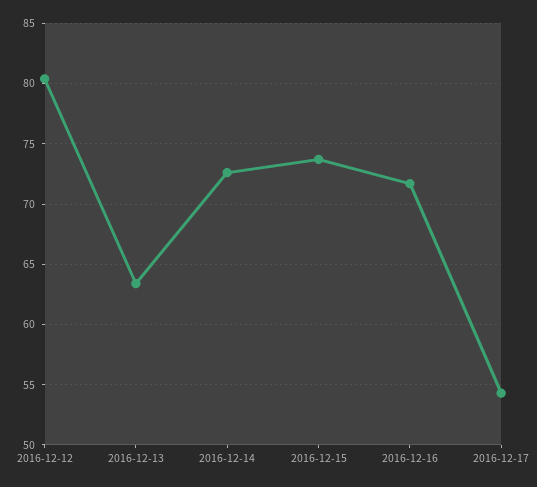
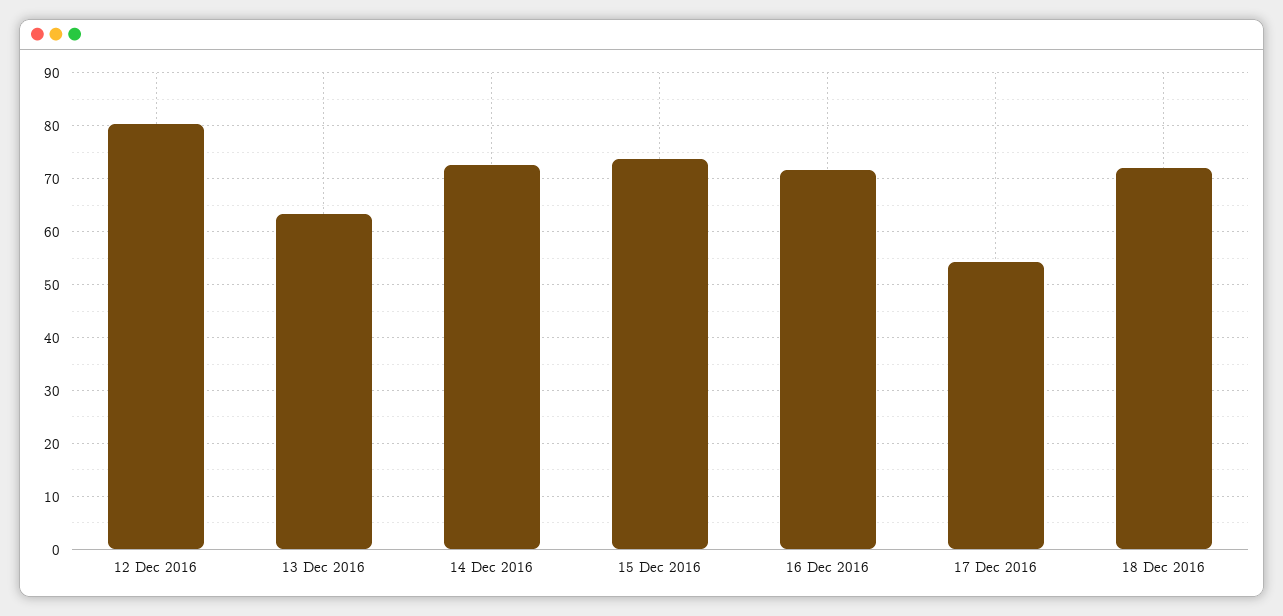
18 Dec 2016: none -> 72

